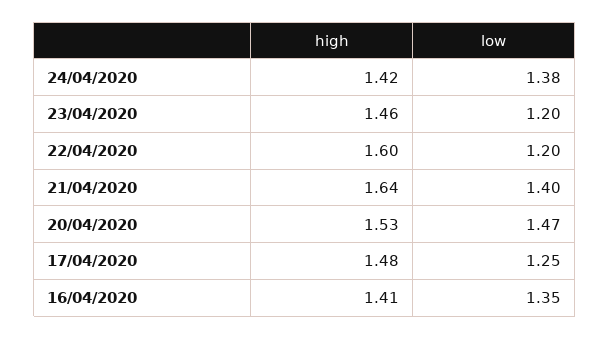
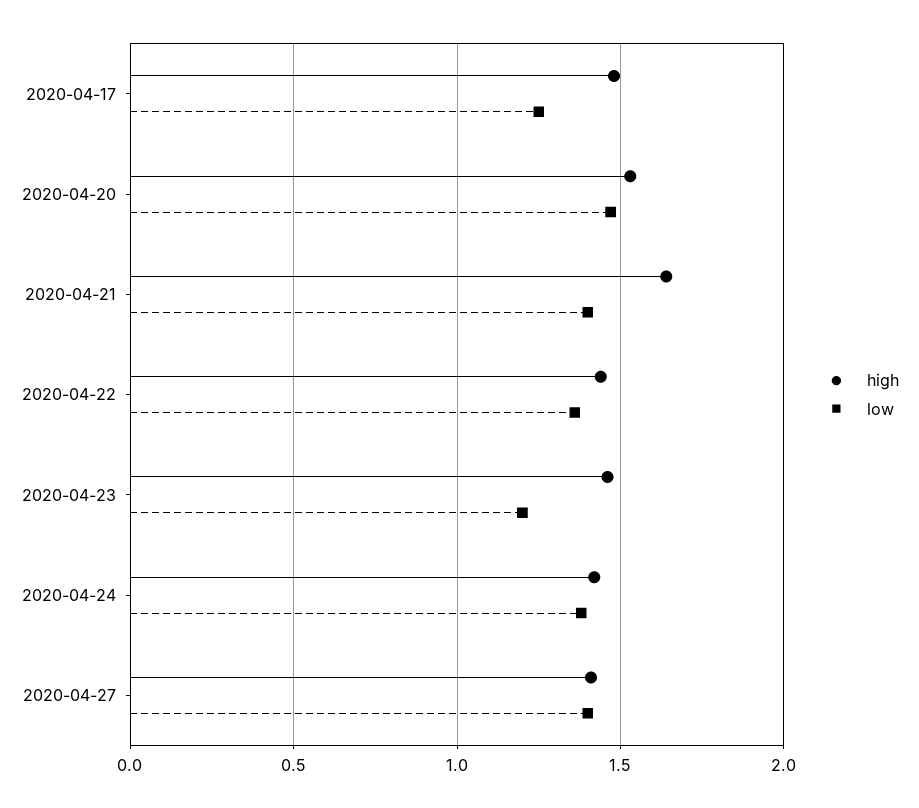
high, 22/04/2020: 1.6 -> 1.45
low, 22/04/2020: 1.2 -> 1.35
high, 16/04/2020: 1.41 -> none
low, 16/04/2020: 1.35 -> none
high, 2020-04-27: none -> 1.4
low, 2020-04-27: none -> 1.4

